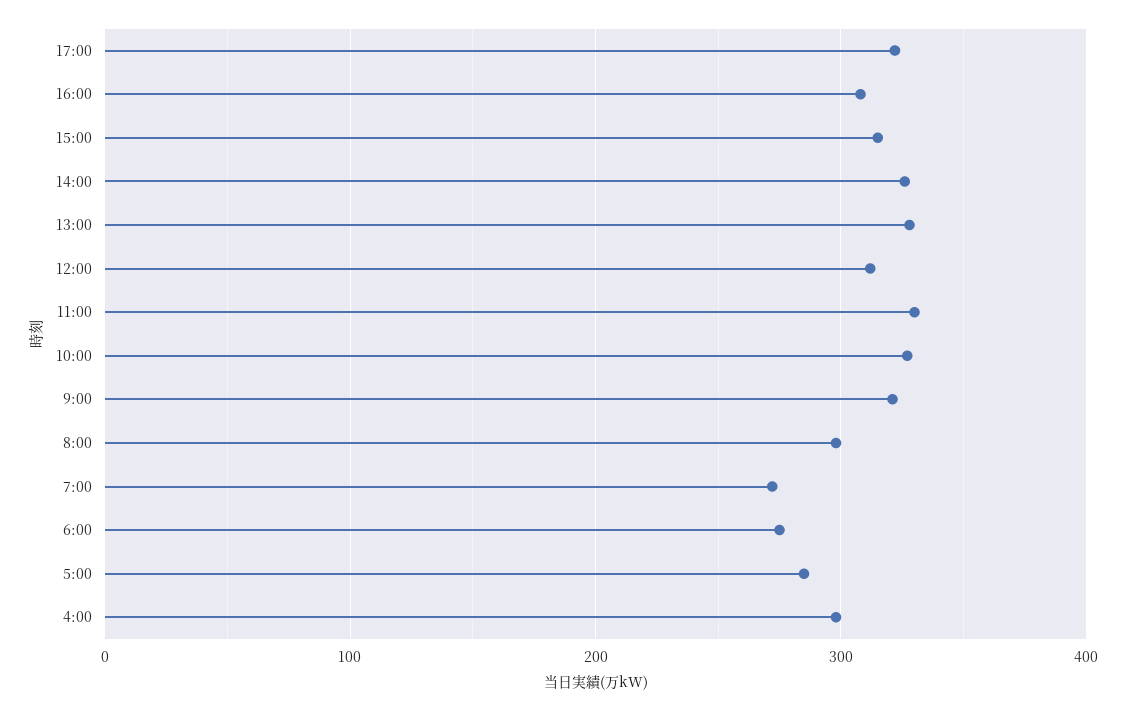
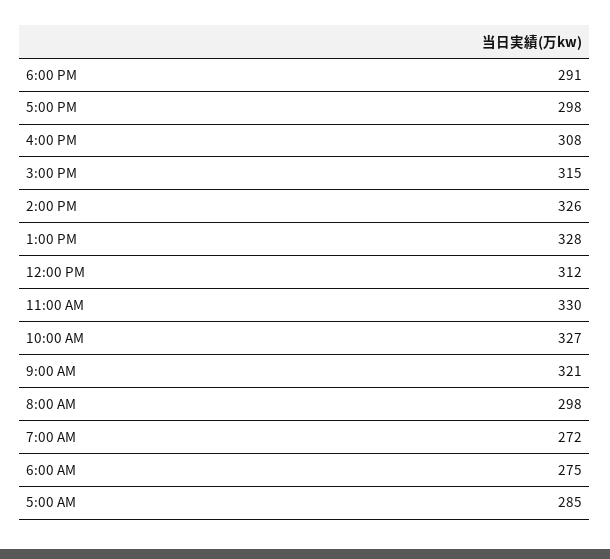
17:00: 320 -> 298
4:00: 300 -> none
6:00 PM: none -> 291

